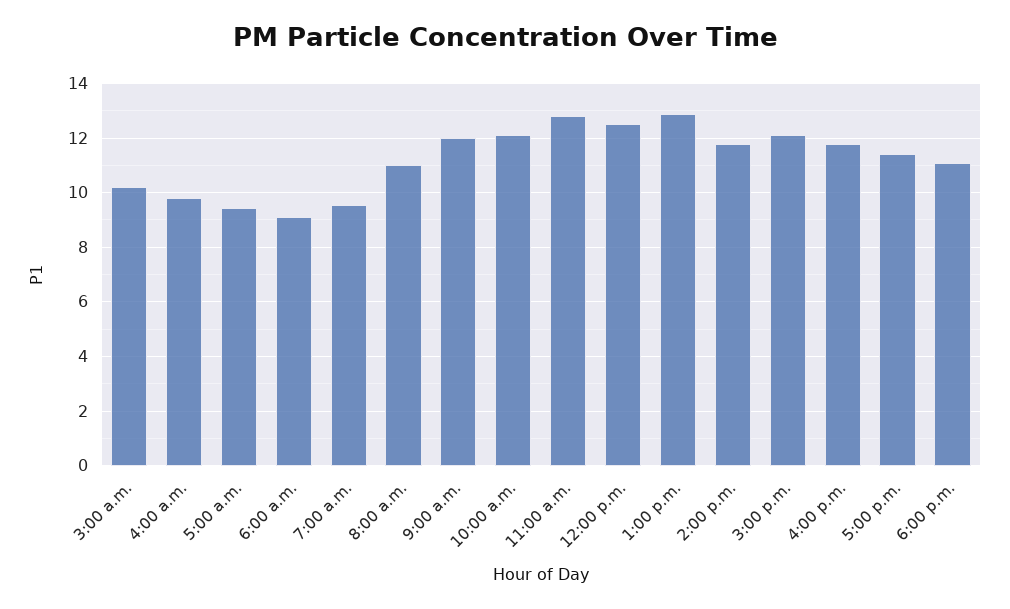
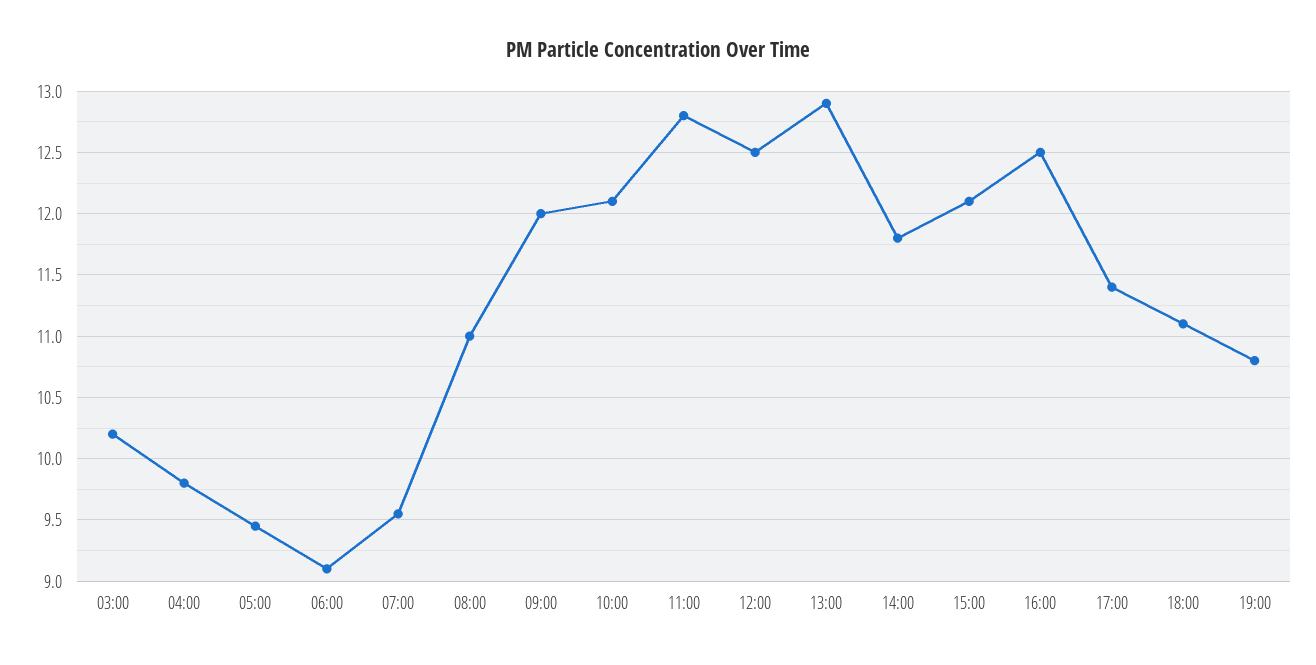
4:00 p.m.: 11.75 -> 12.5
19:00: none -> 10.8

